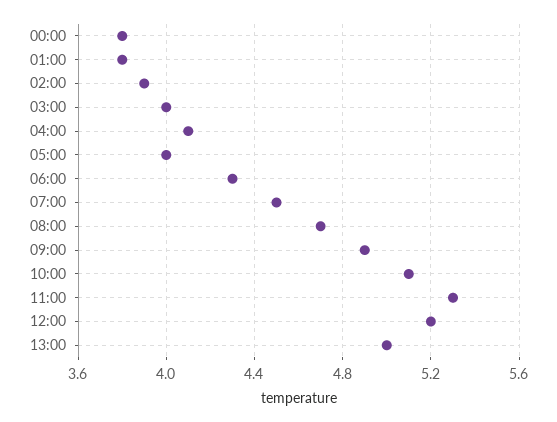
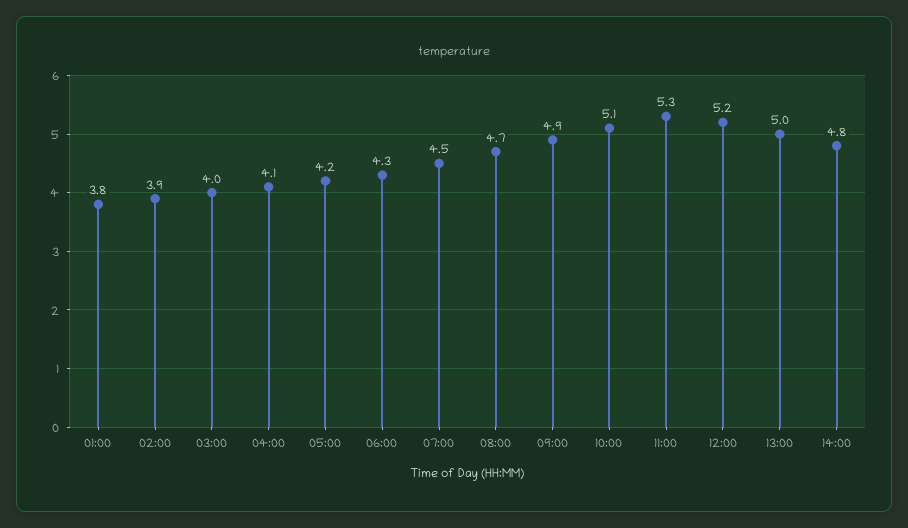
00:00: 3.8 -> none
05:00: 4 -> 4.2
14:00: none -> 4.8

